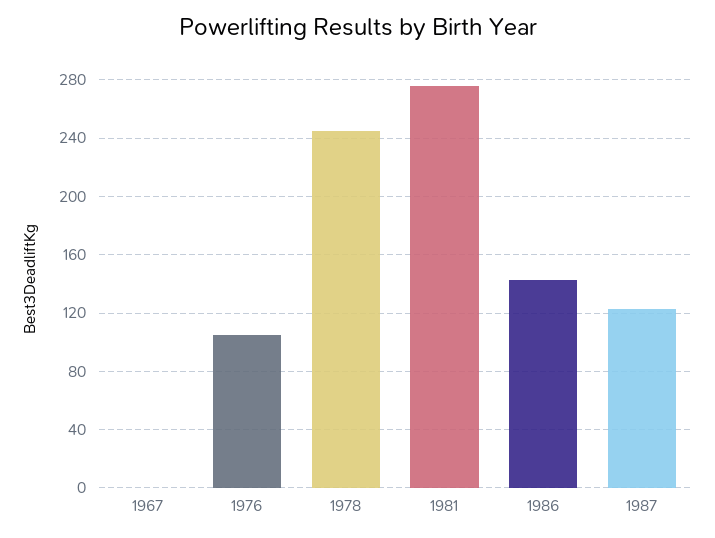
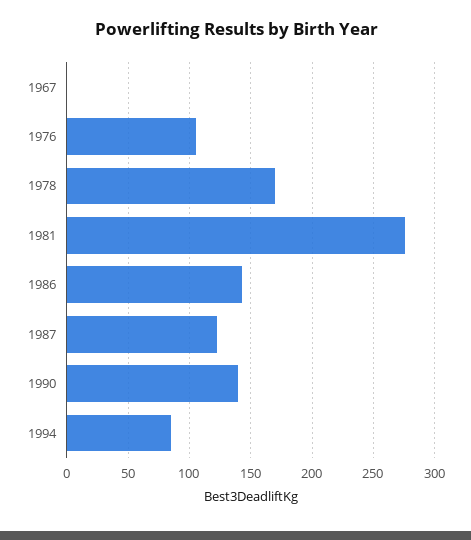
1978: 245 -> 170
1990: none -> 140
1994: none -> 85

